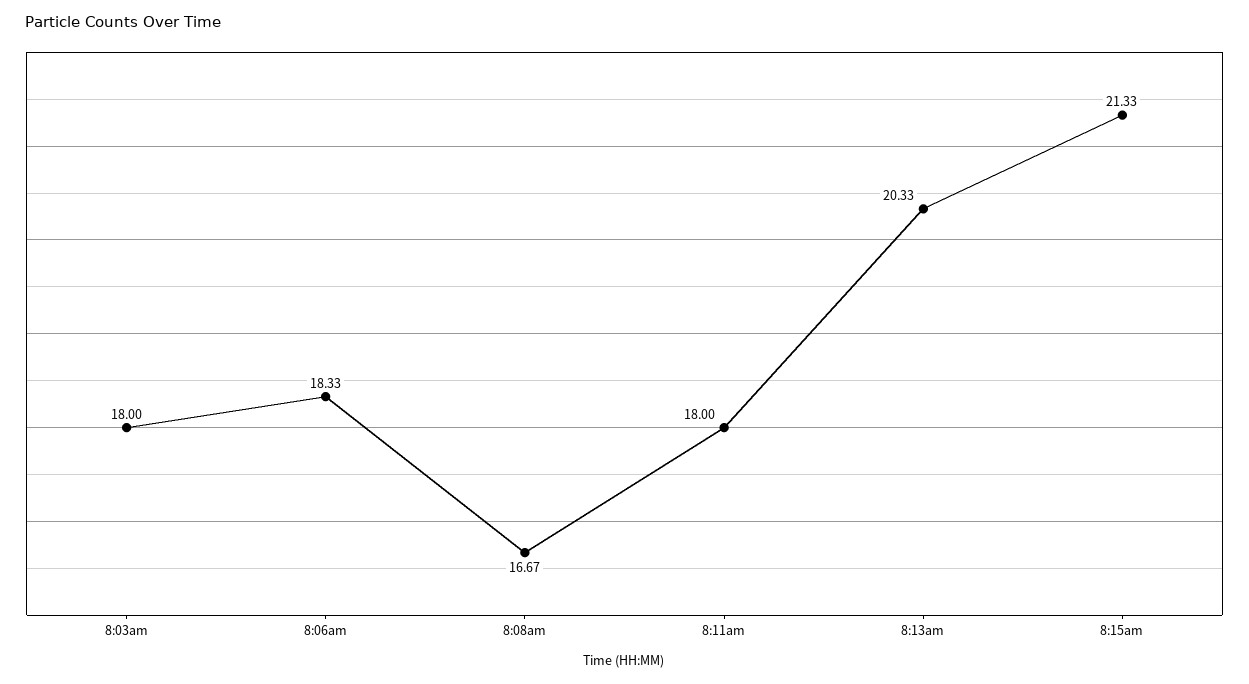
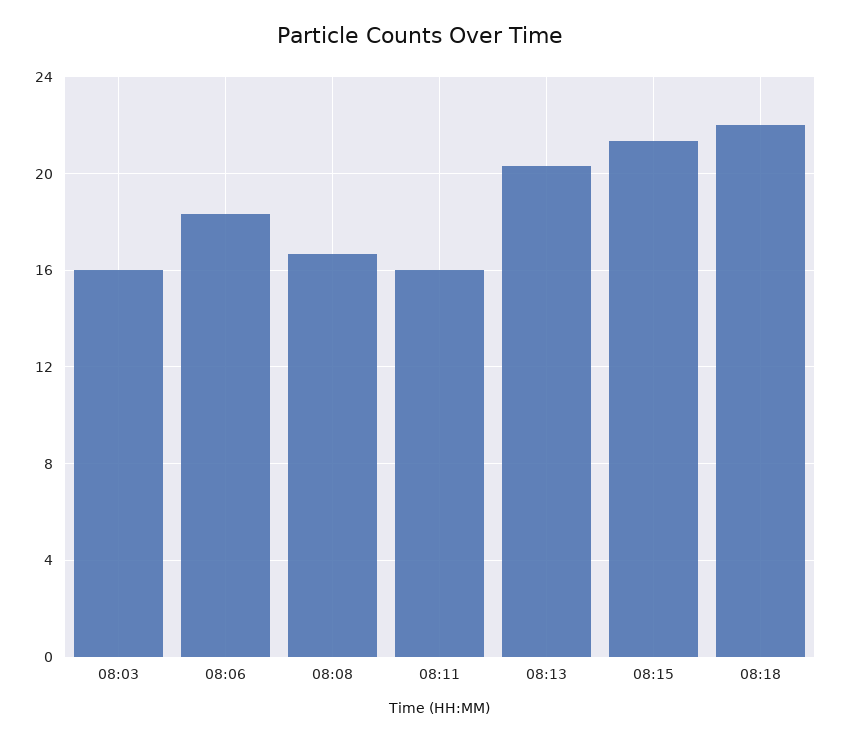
8:03am: 18 -> 16
8:11am: 18 -> 16
08:18: none -> 22

